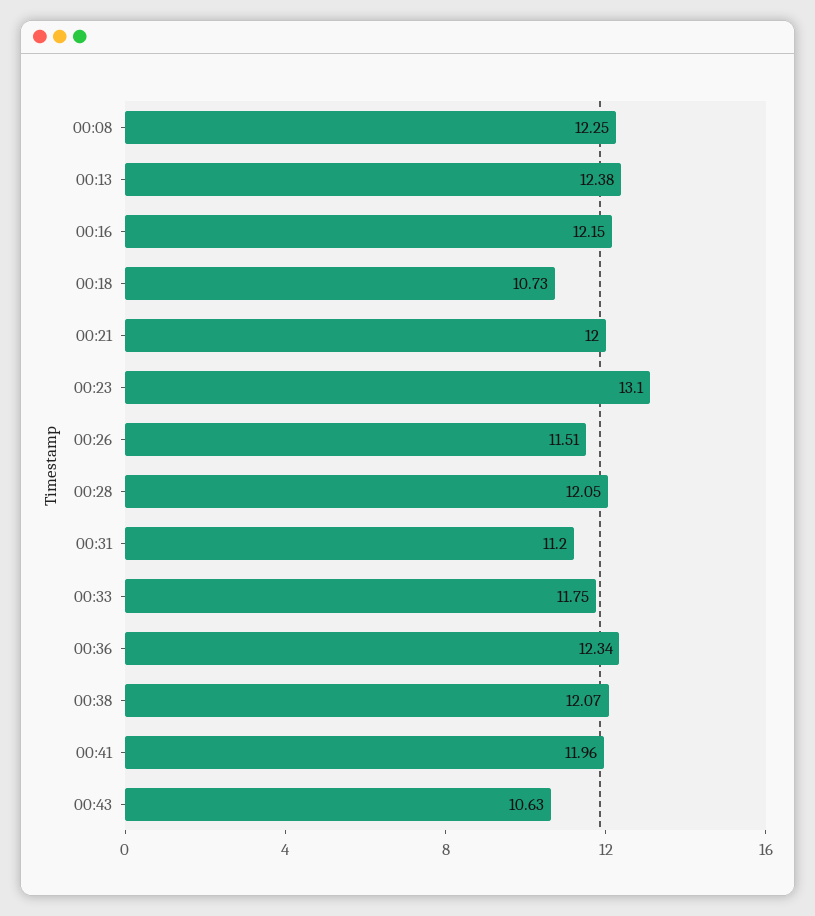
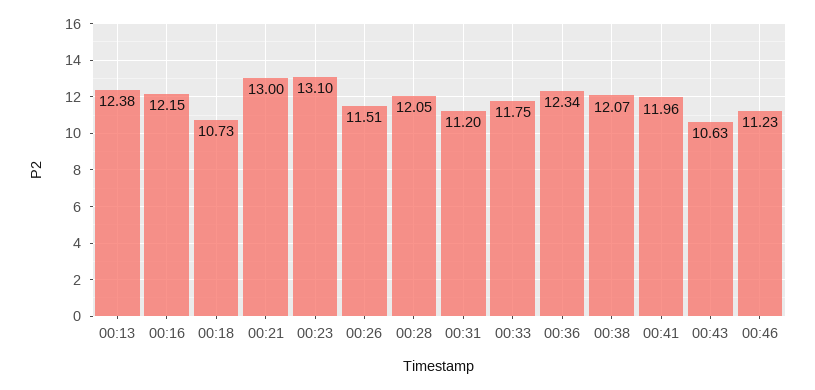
00:08: 12.25 -> none
00:21: 12 -> 13
00:46: none -> 11.23

